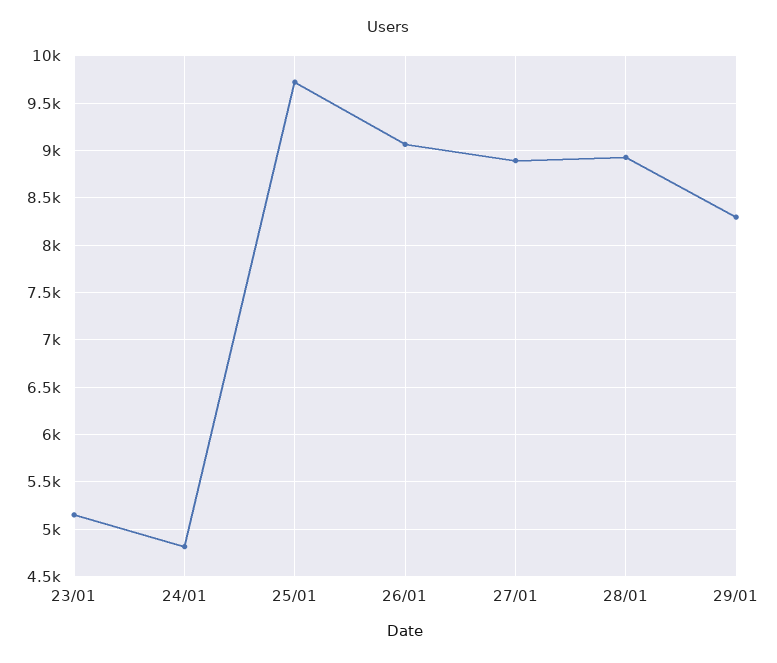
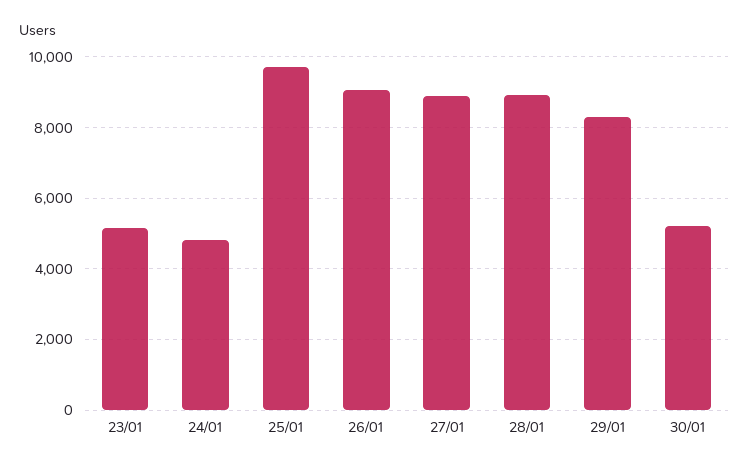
30/01: none -> 5200

